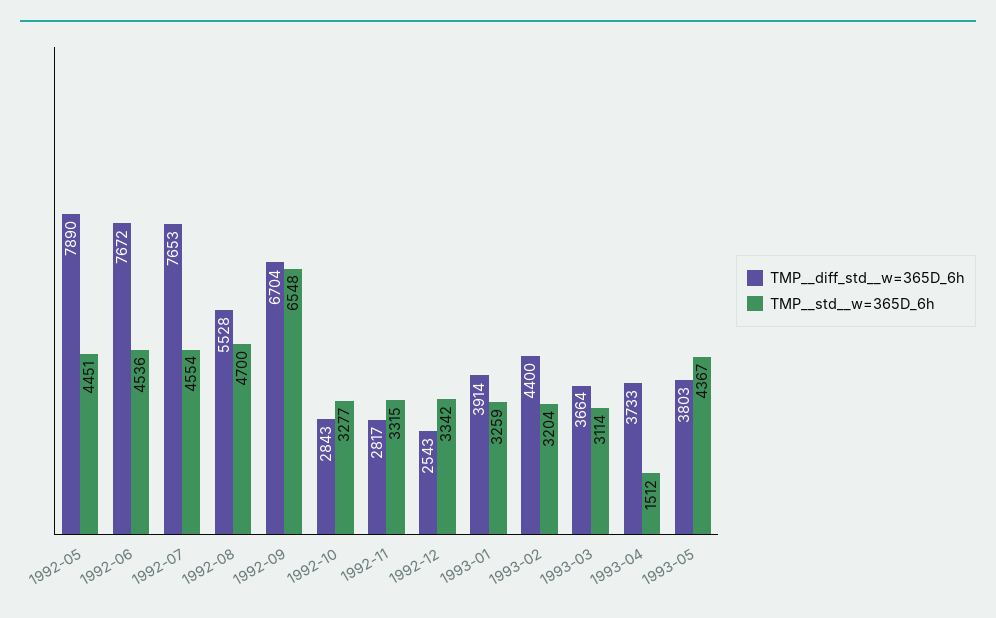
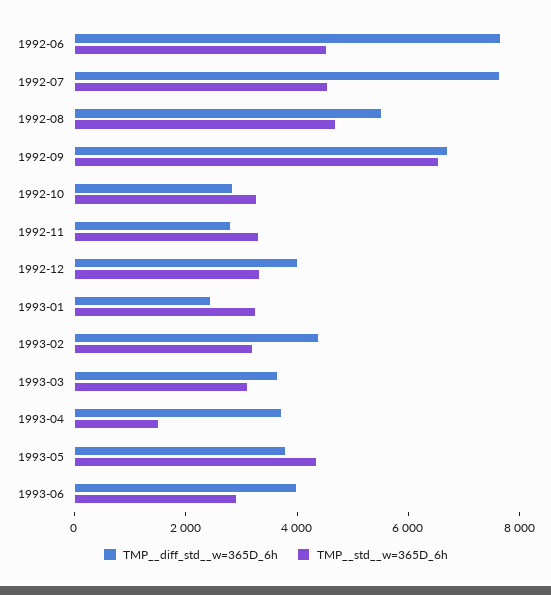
TMP__diff_std__w=365D_6h, 1992-05: 7890 -> none
TMP__std__w=365D_6h, 1992-05: 4451 -> none
TMP__diff_std__w=365D_6h, 1992-12: 2543 -> 4000
TMP__diff_std__w=365D_6h, 1993-01: 3914 -> 2500
TMP__diff_std__w=365D_6h, 1993-06: none -> 4000
TMP__std__w=365D_6h, 1993-06: none -> 3000

